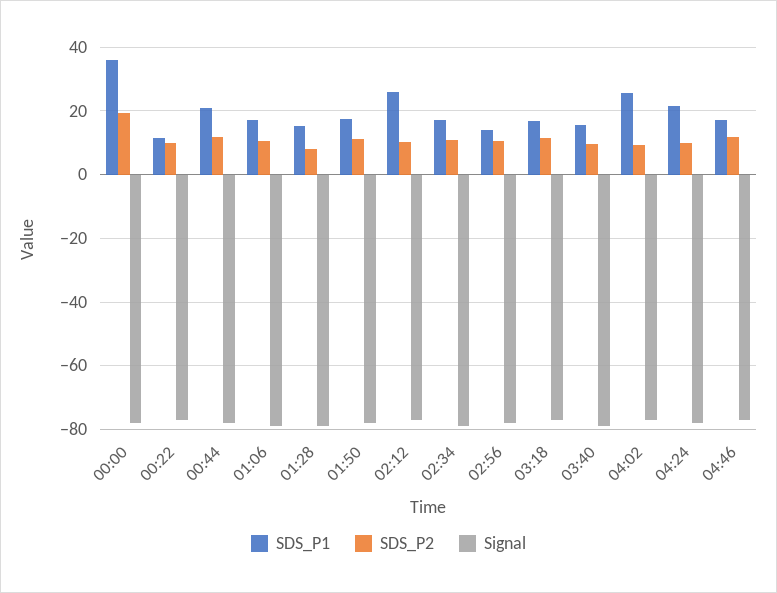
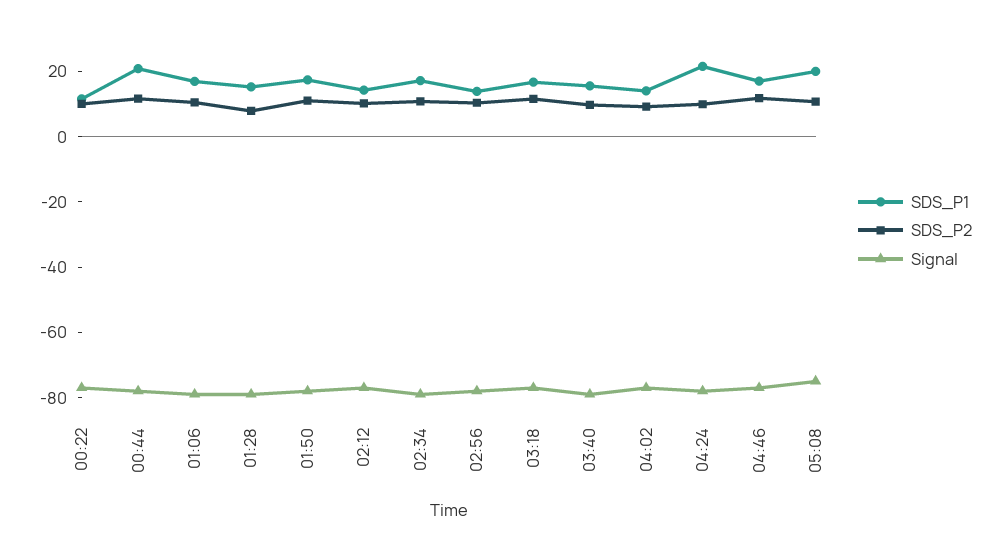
SDS_P1, 00:00: 36 -> none
SDS_P2, 00:00: 20 -> none
Signal, 00:00: -78 -> none
SDS_P1, 02:12: 26 -> 15
SDS_P1, 04:02: 26 -> 15
SDS_P1, 05:08: none -> 20
SDS_P2, 05:08: none -> 10
Signal, 05:08: none -> -75

